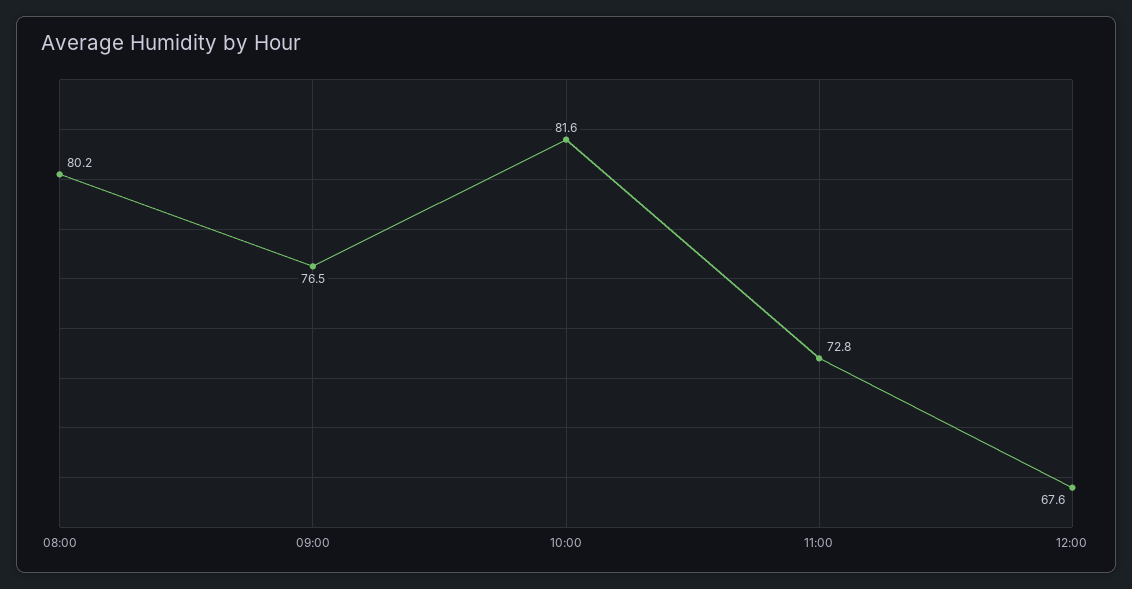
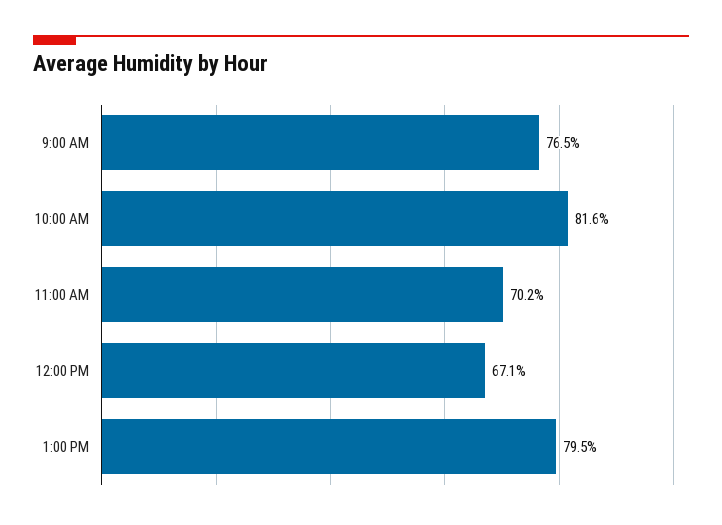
08:00: 80.2 -> none
11:00: 72.8 -> 70.2
12:00: 67.6 -> 67.1
1:00 PM: none -> 79.5

